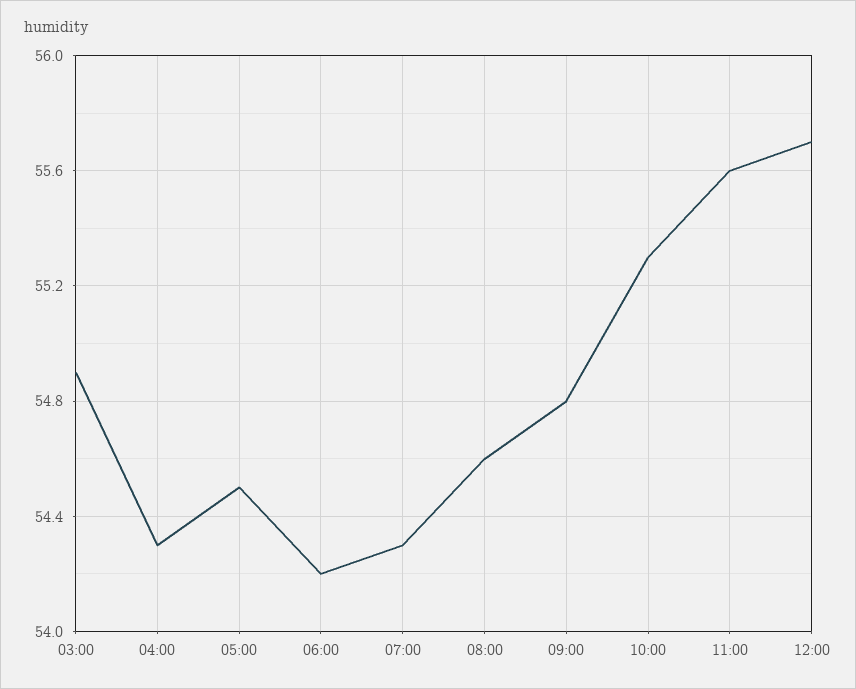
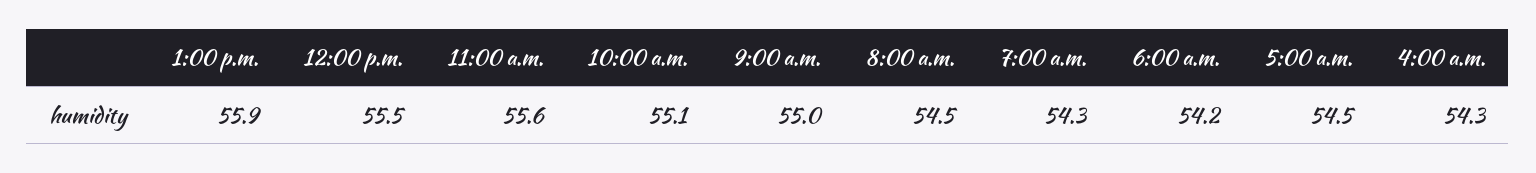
03:00: 54.9 -> none
08:00: 54.6 -> 54.5
09:00: 54.8 -> 55
10:00: 55.3 -> 55.1
12:00: 55.7 -> 55.5
1:00 p.m.: none -> 55.9

